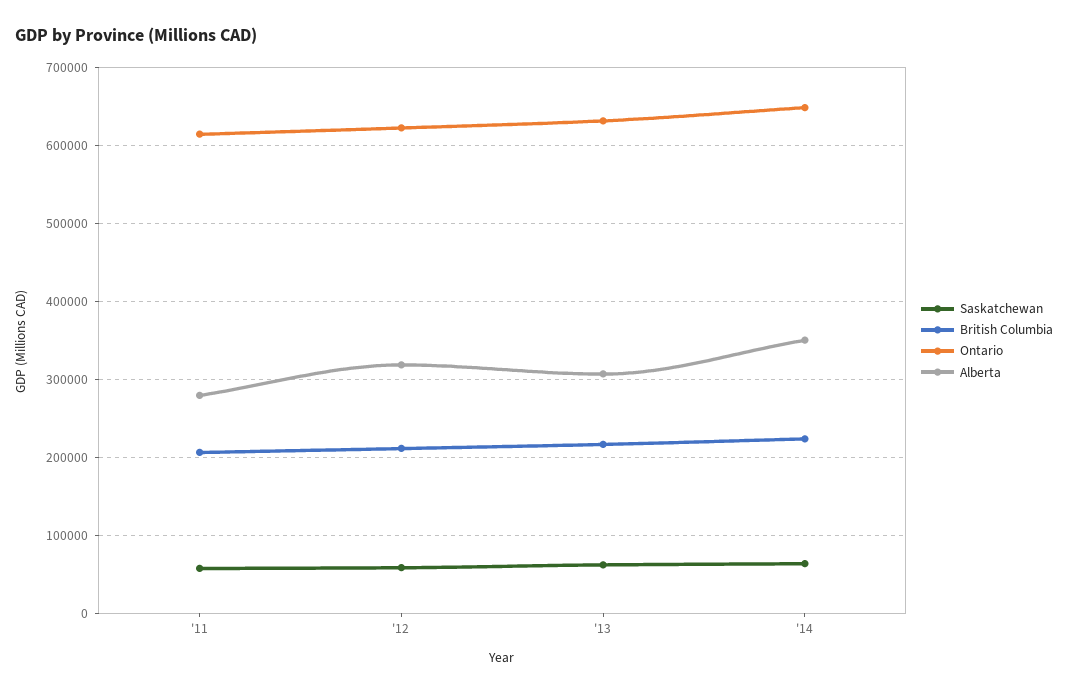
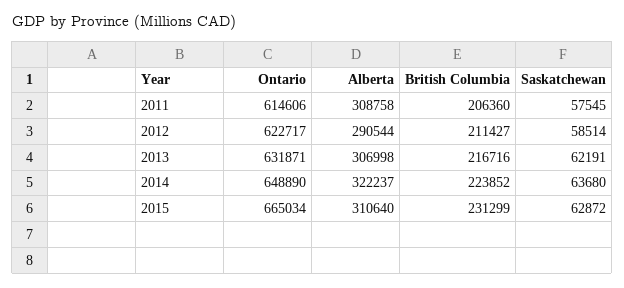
Alberta, '11: 280000 -> 308758
Alberta, '12: 320000 -> 290544
Alberta, '14: 350000 -> 322237
Ontario, 2015: none -> 665034
Alberta, 2015: none -> 310640
British Columbia, 2015: none -> 231299
Saskatchewan, 2015: none -> 62872

